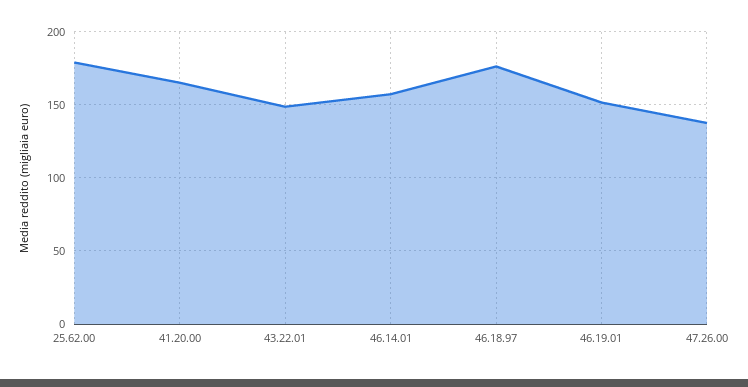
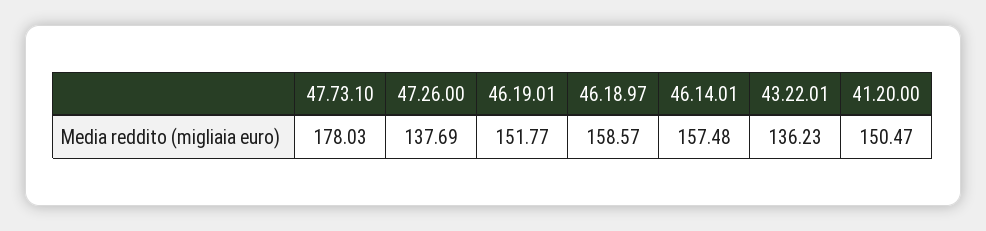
25.62.00: 180 -> none
41.20.00: 165 -> 150.47
43.22.01: 150 -> 136.23
46.18.97: 175 -> 158.57
47.73.10: none -> 178.03

